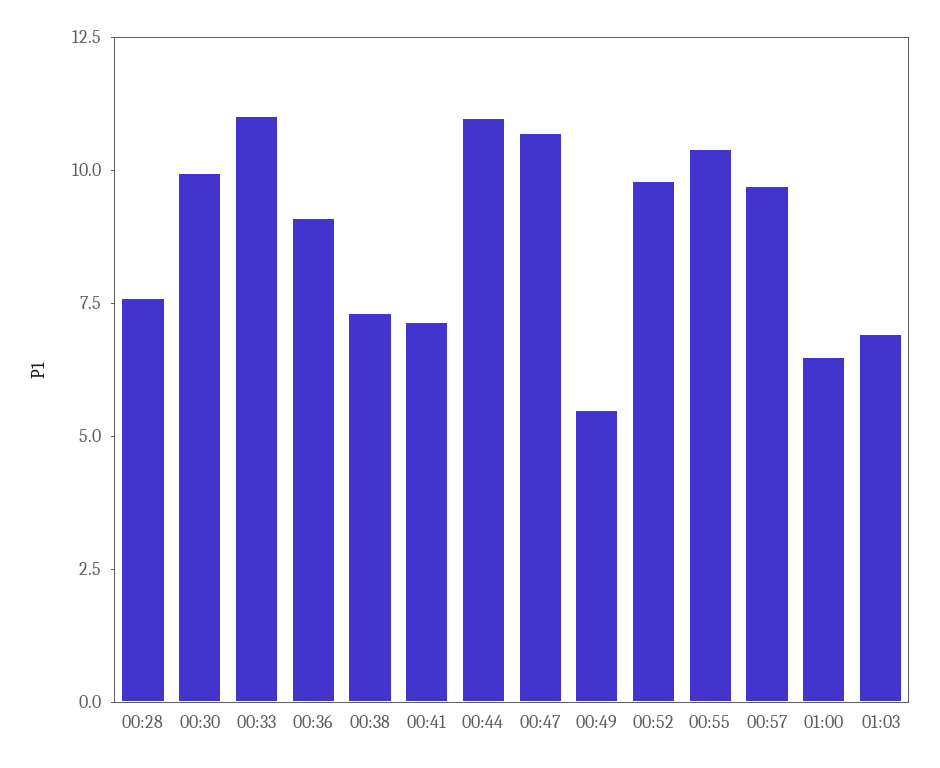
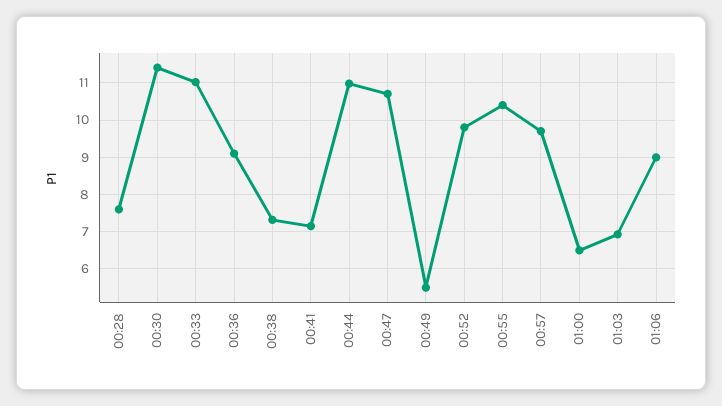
00:30: 10 -> 11.4
01:06: none -> 9

